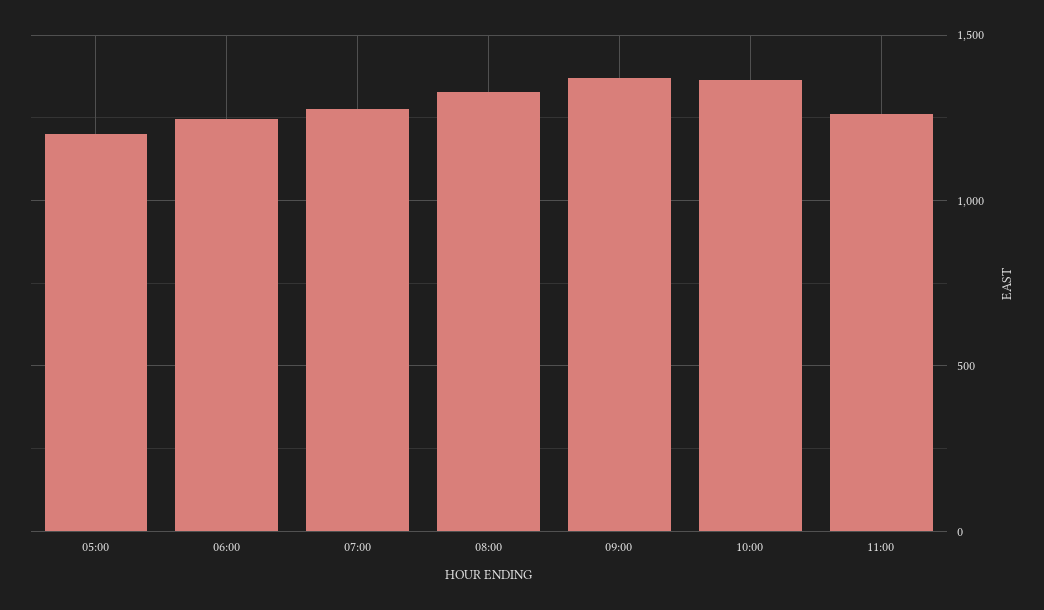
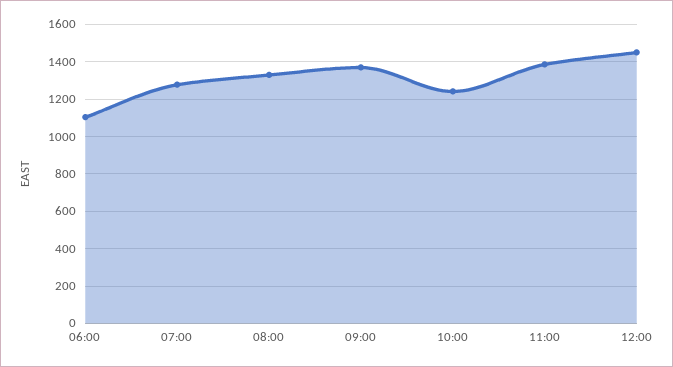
05:00: 1200 -> none
06:00: 1250 -> 1100
10:00: 1350 -> 1250
11:00: 1250 -> 1400
12:00: none -> 1450

